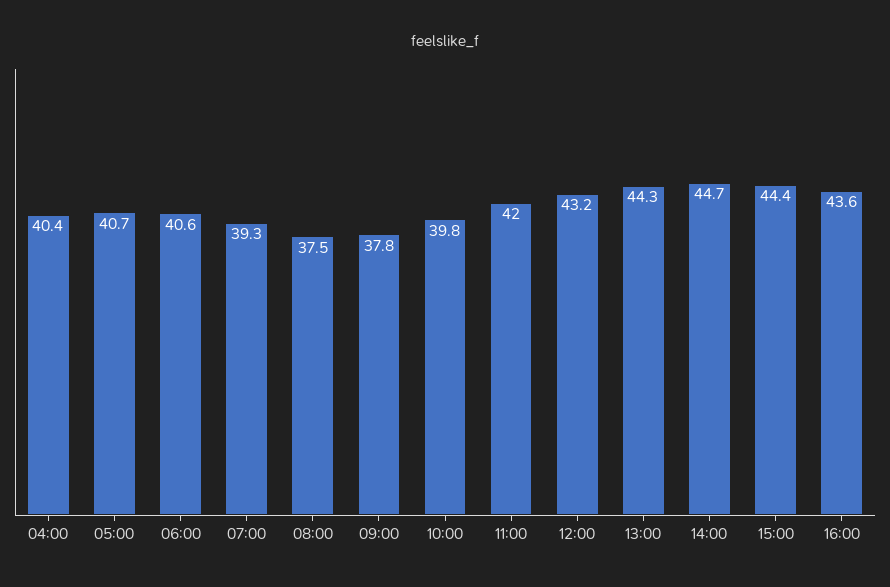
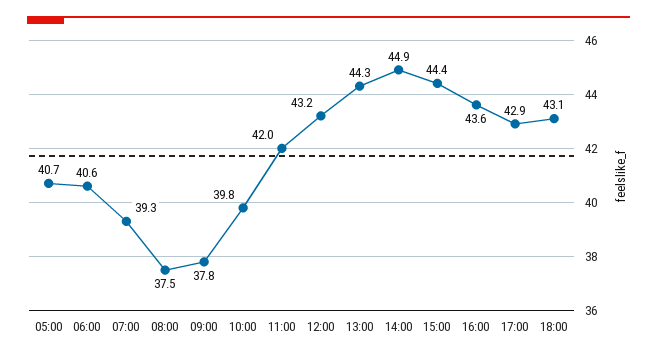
04:00: 40.4 -> none
14:00: 44.7 -> 44.9
17:00: none -> 42.9
18:00: none -> 43.1

